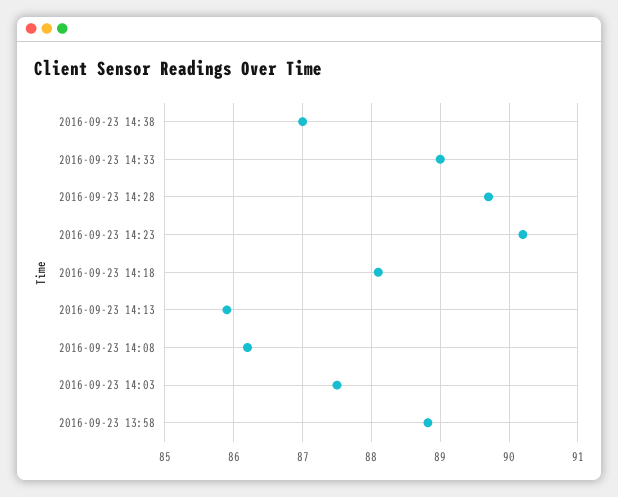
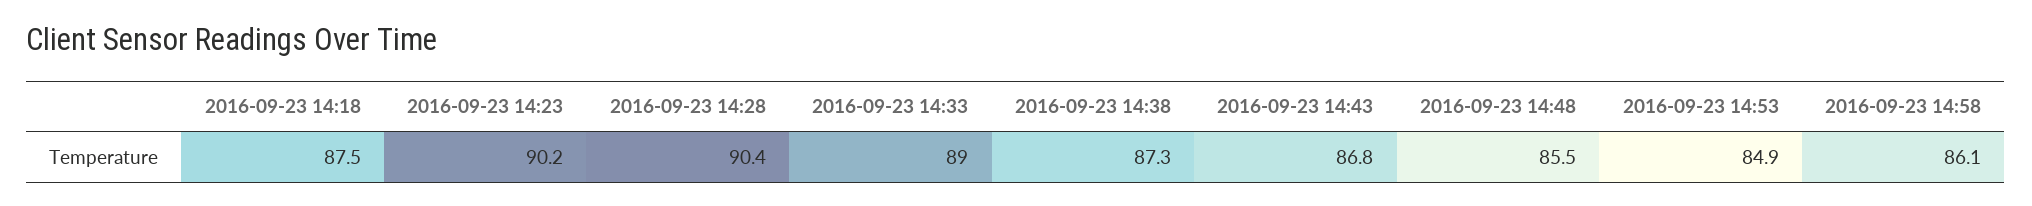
2016-09-23 14:38: 87 -> 87.3
2016-09-23 14:28: 89.7 -> 90.4
2016-09-23 14:18: 88.1 -> 87.5
2016-09-23 14:13: 85.9 -> none
2016-09-23 14:08: 86.2 -> none
2016-09-23 14:03: 87.5 -> none
2016-09-23 13:58: 88.8 -> none
2016-09-23 14:43: none -> 86.8
2016-09-23 14:48: none -> 85.5
2016-09-23 14:53: none -> 84.9
2016-09-23 14:58: none -> 86.1

